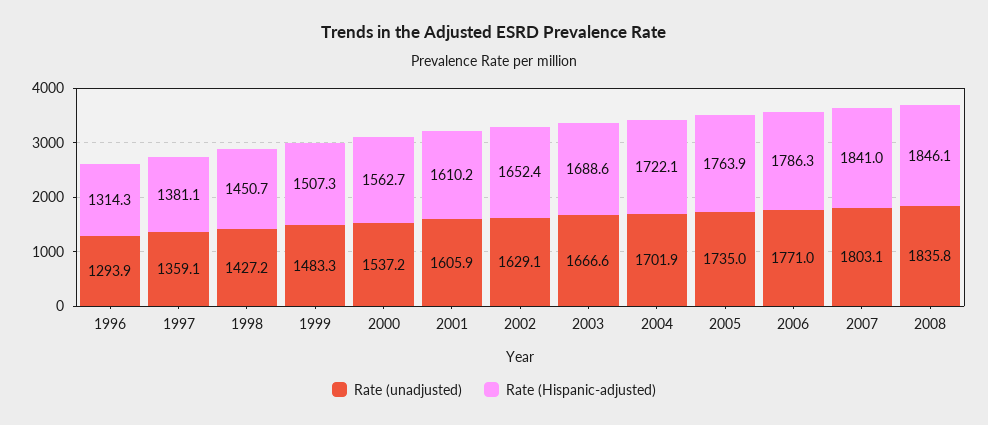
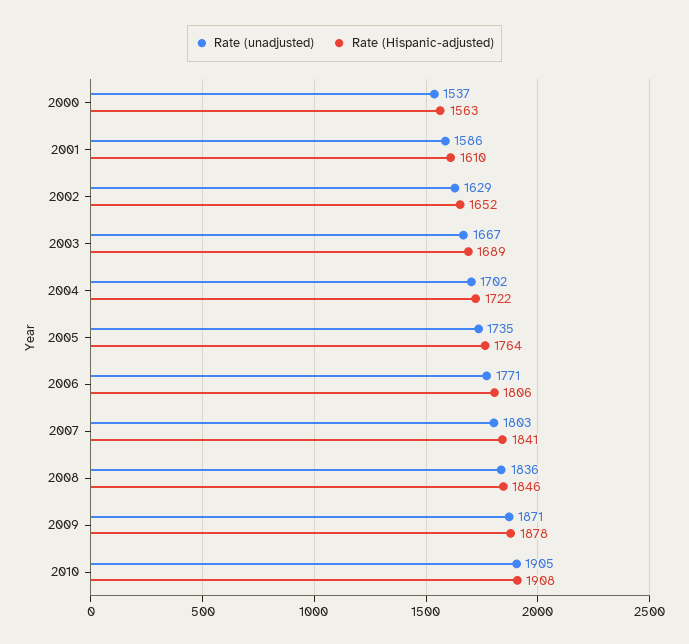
Rate (unadjusted), 1996: 1293.9 -> none
Rate (Hispanic-adjusted), 1996: 1314.3 -> none
Rate (unadjusted), 1997: 1359.1 -> none
Rate (Hispanic-adjusted), 1997: 1381.1 -> none
Rate (unadjusted), 1998: 1427.2 -> none
Rate (Hispanic-adjusted), 1998: 1450.7 -> none
Rate (unadjusted), 1999: 1483.3 -> none
Rate (Hispanic-adjusted), 1999: 1507.3 -> none
Rate (unadjusted), 2001: 1605.9 -> 1586
Rate (Hispanic-adjusted), 2006: 1786.3 -> 1806
Rate (unadjusted), 2009: none -> 1871
Rate (Hispanic-adjusted), 2009: none -> 1878
Rate (unadjusted), 2010: none -> 1905
Rate (Hispanic-adjusted), 2010: none -> 1908

